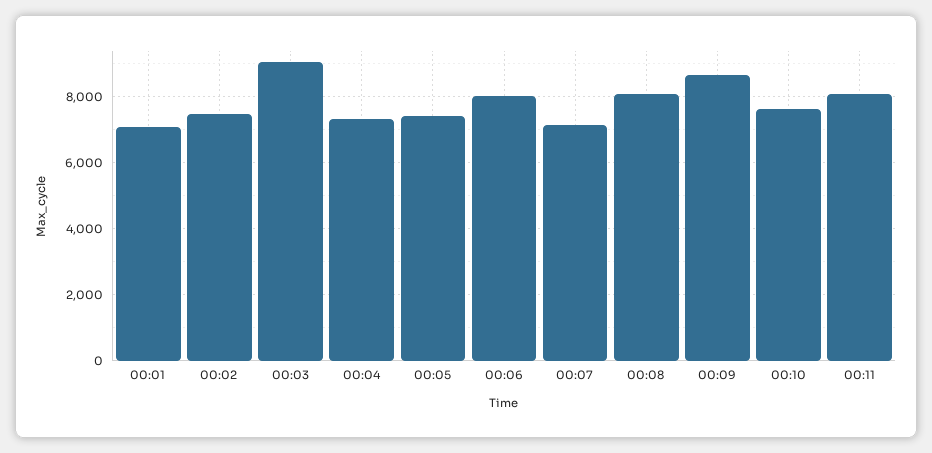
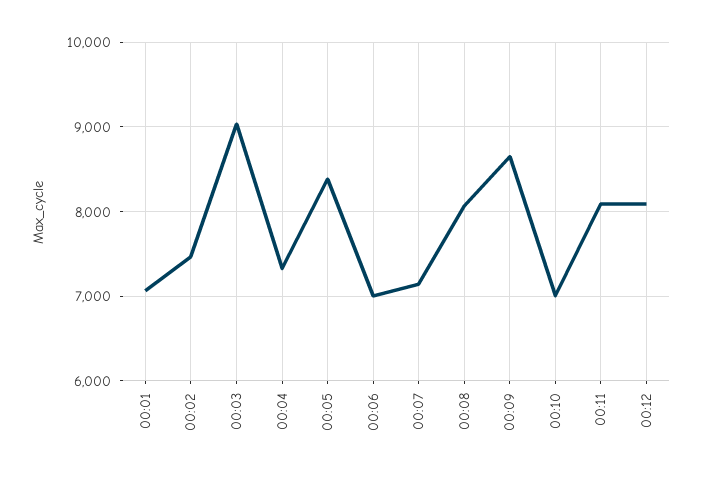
00:05: 7400 -> 8400
00:06: 8000 -> 7000
00:10: 7600 -> 7000
00:12: none -> 8100

